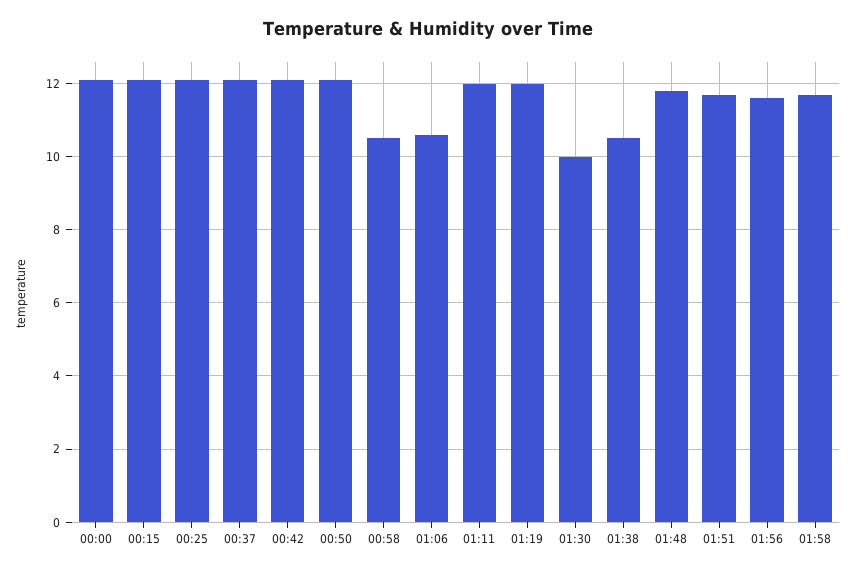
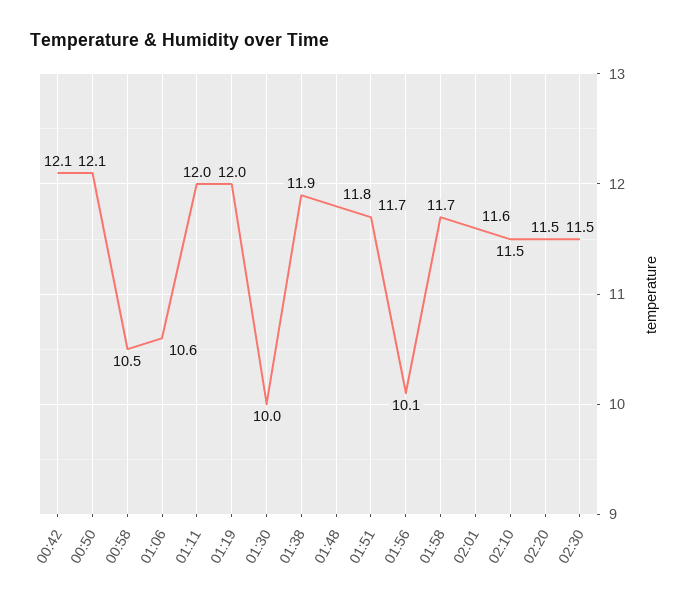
00:00: 12 -> none
00:15: 12 -> none
00:25: 12 -> none
00:37: 12 -> none
01:38: 10.5 -> 11.9
01:56: 11.5 -> 10.1
02:01: none -> 11.6
02:10: none -> 11.5
02:20: none -> 11.5
02:30: none -> 11.5

